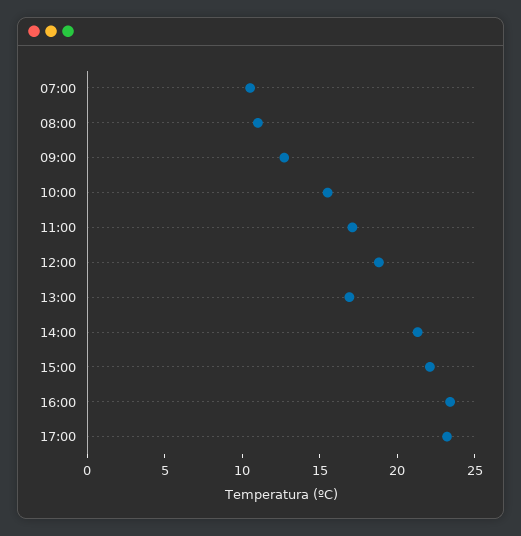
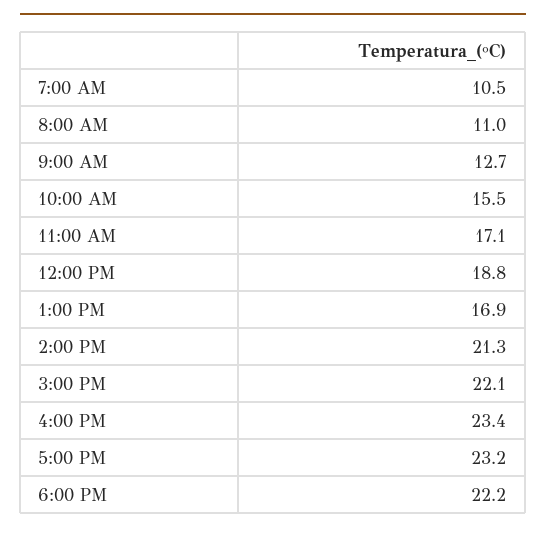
6:00 PM: none -> 22.2

